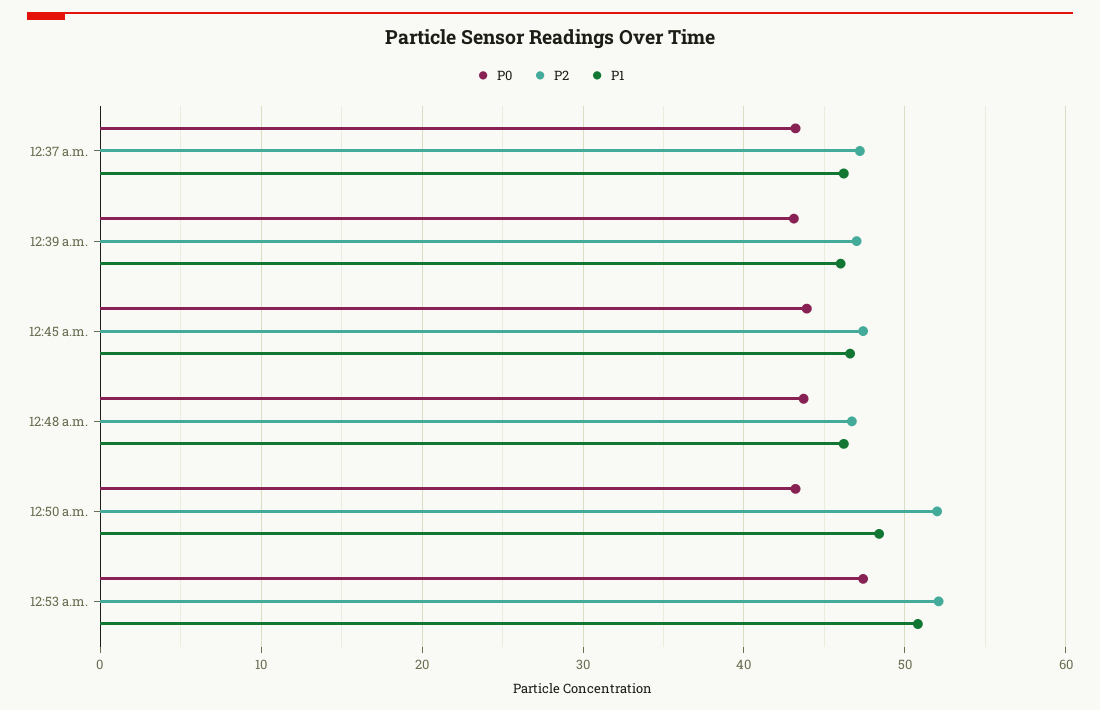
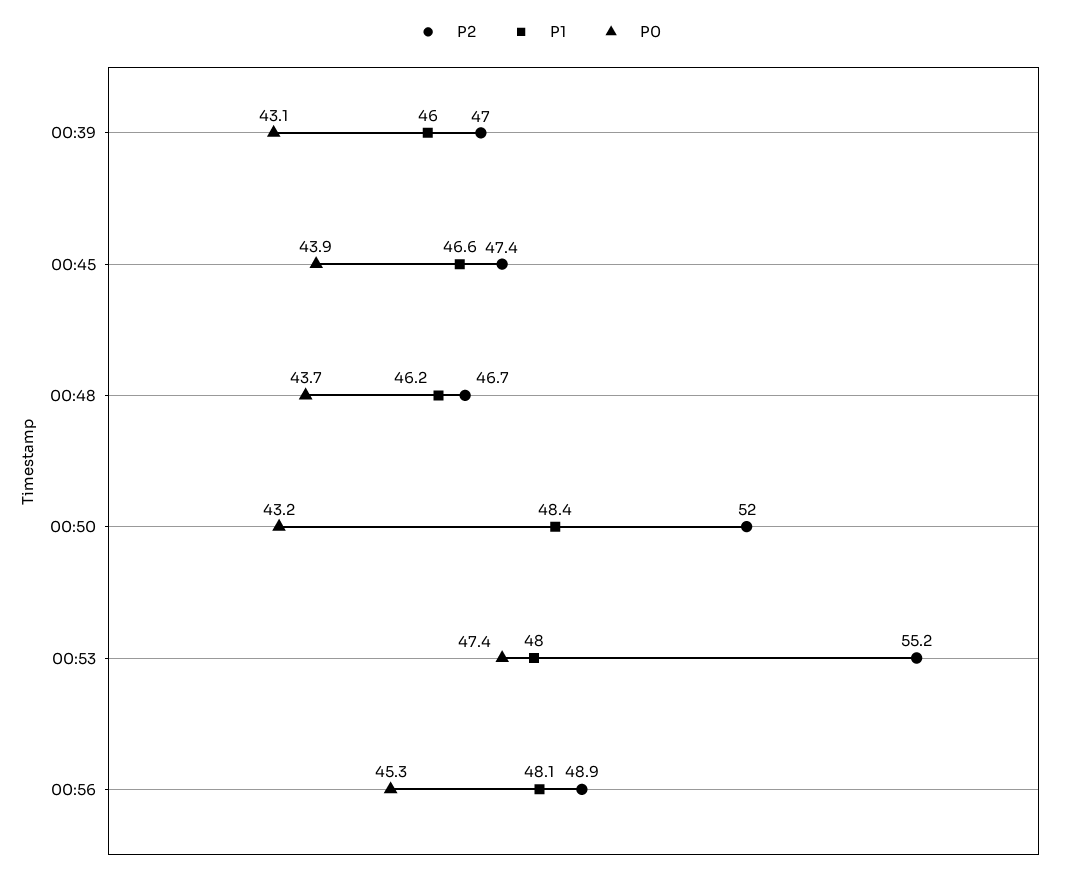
P0, 12:37 a.m.: 43 -> none
P2, 12:37 a.m.: 47 -> none
P1, 12:37 a.m.: 46 -> none
P2, 12:53 a.m.: 52 -> 55.2
P1, 12:53 a.m.: 51 -> 48
P2, 00:56: none -> 48.9
P1, 00:56: none -> 48.1
P0, 00:56: none -> 45.3

